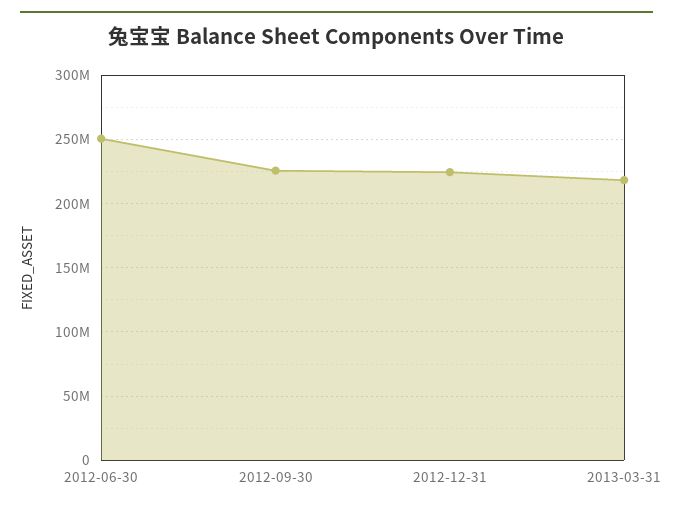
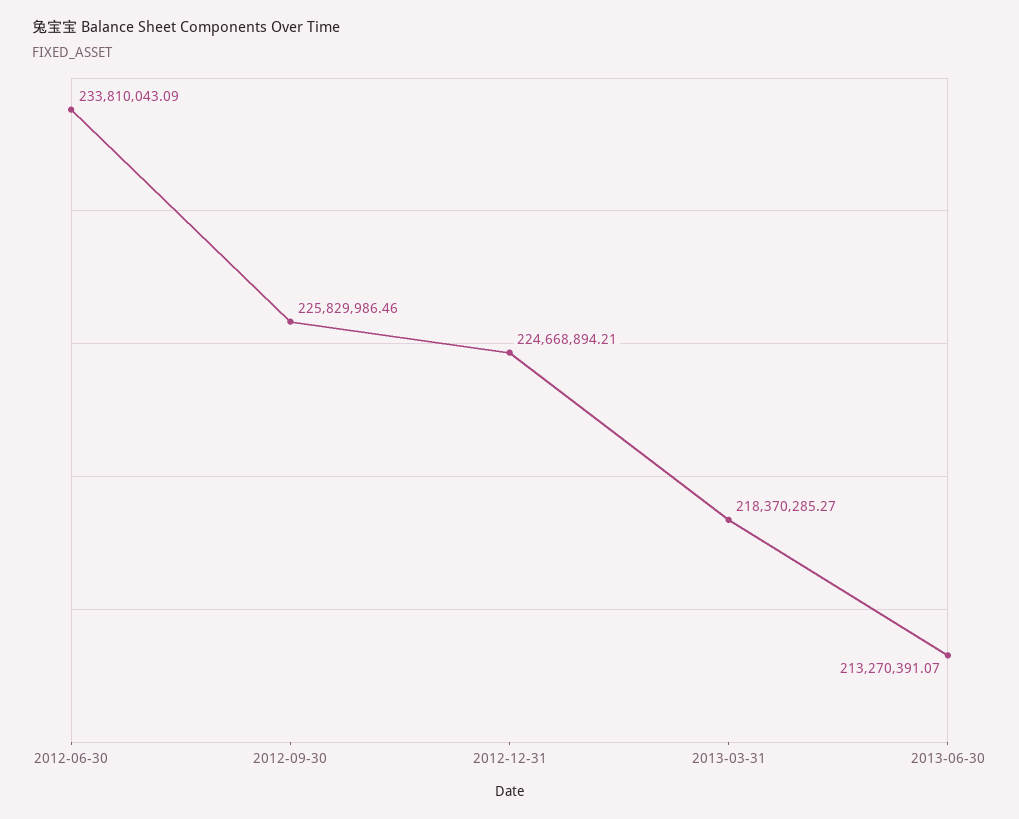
2012-06-30: 250000000 -> 233810043.09
2013-06-30: none -> 213270391.07

